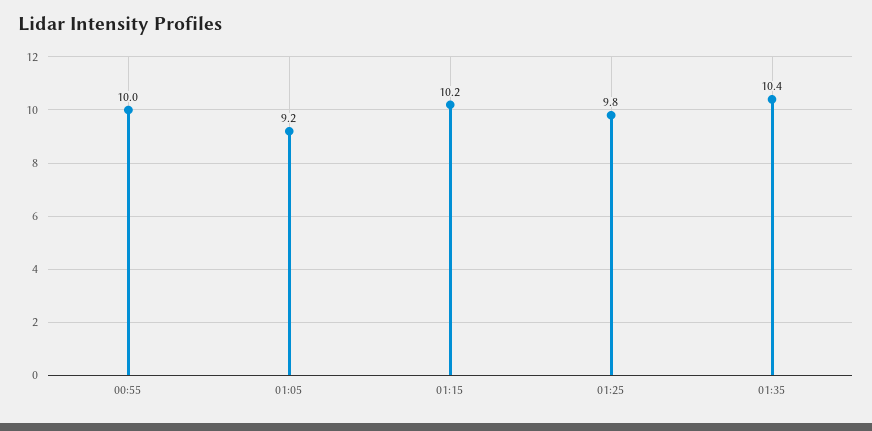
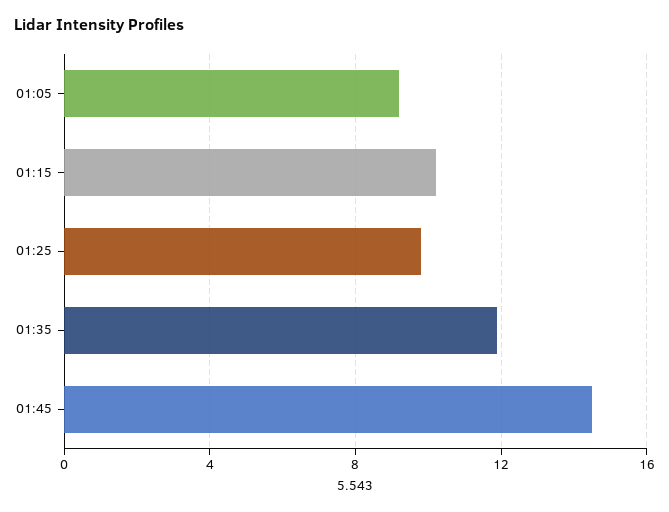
00:55: 10 -> none
01:35: 10.4 -> 12
01:45: none -> 14.5

